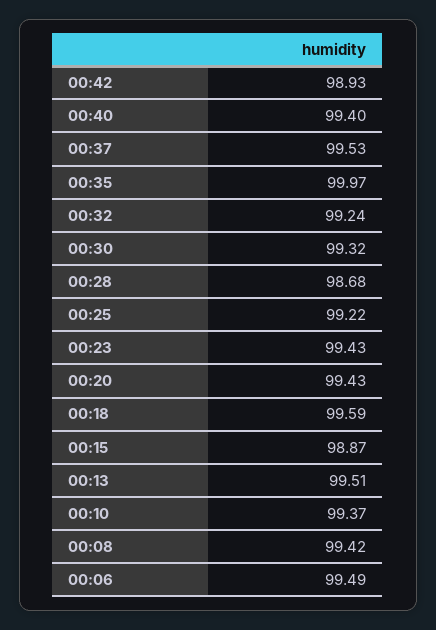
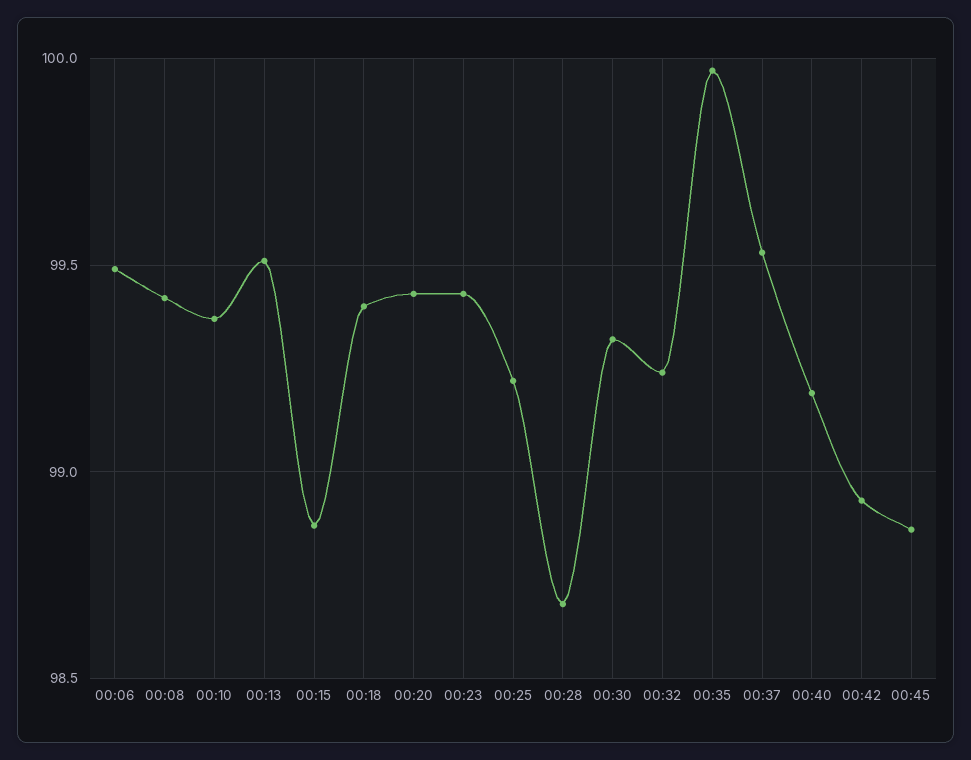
00:40: 99.4 -> 99.2
00:18: 99.59 -> 99.4
00:45: none -> 98.85

